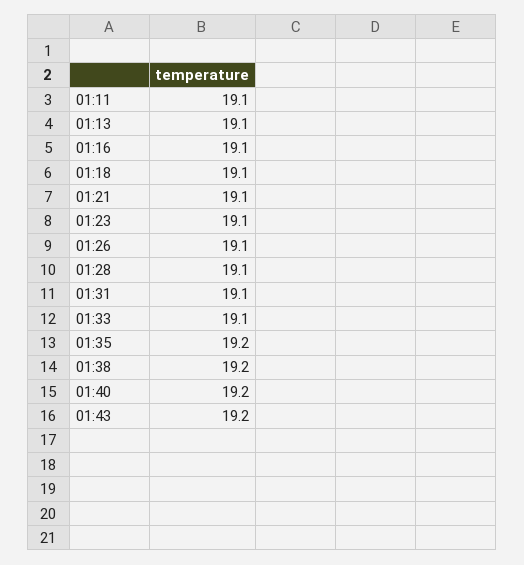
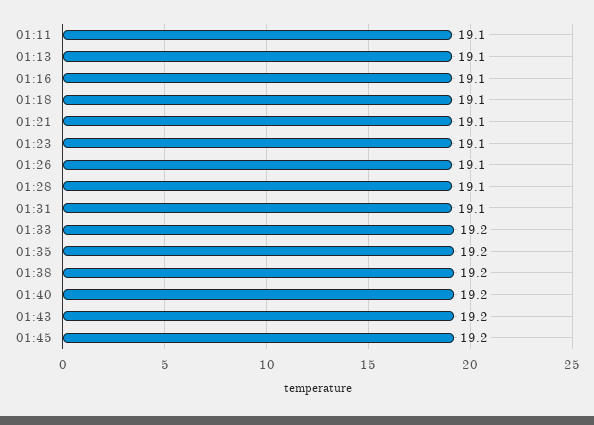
01:33: 19.1 -> 19.2
01:45: none -> 19.2

